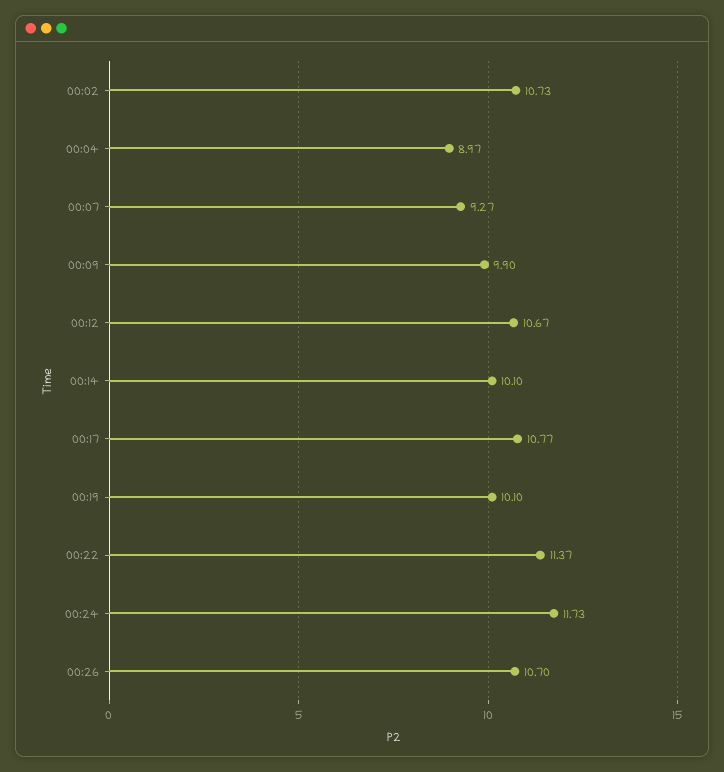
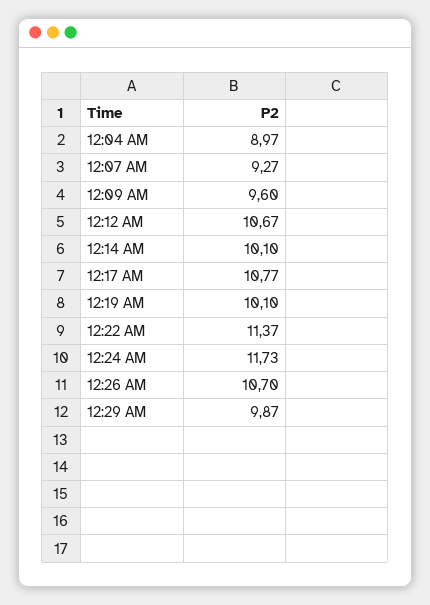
00:02: 10.73 -> none
00:09: 9.9 -> 9.6
12:29 AM: none -> 9.87

